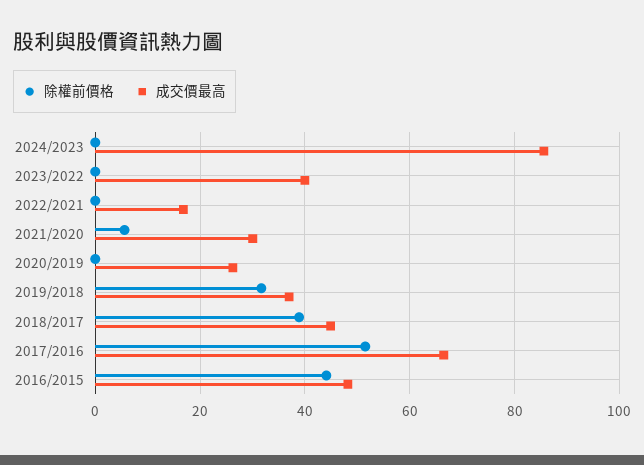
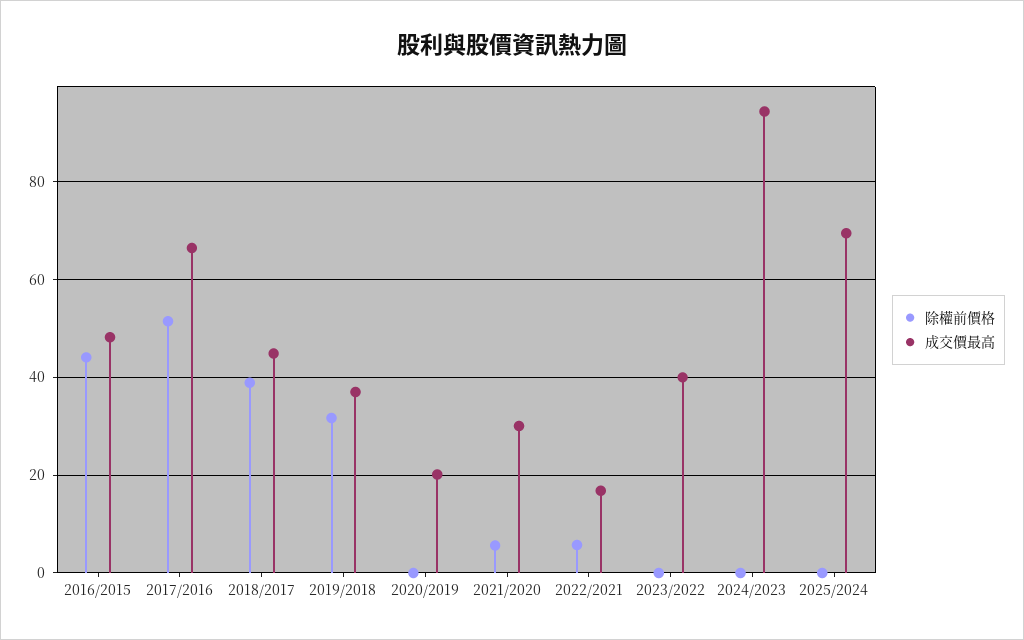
成交價最高, 2024/2023: 86 -> 94
除權前價格, 2022/2021: 0 -> 6
成交價最高, 2020/2019: 26 -> 20
除權前價格, 2025/2024: none -> 0
成交價最高, 2025/2024: none -> 70

